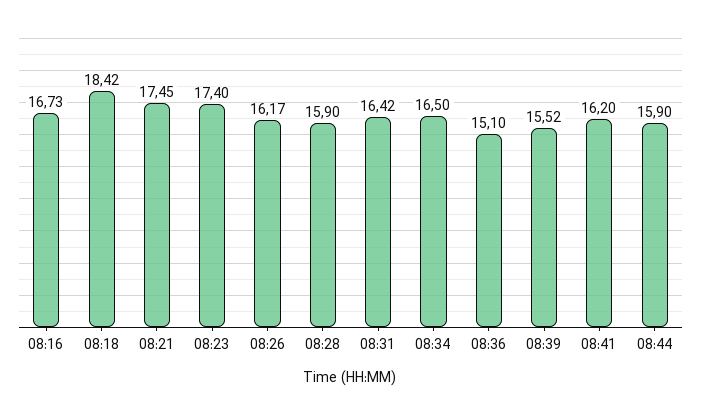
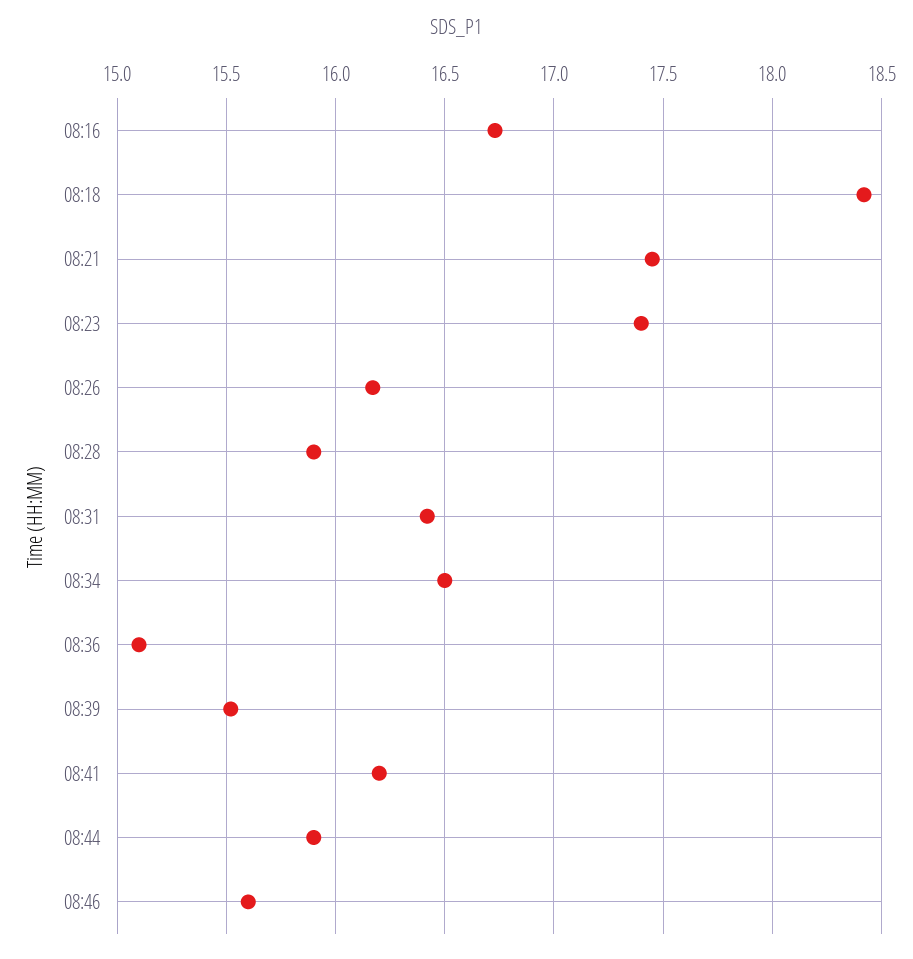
08:46: none -> 15.6

